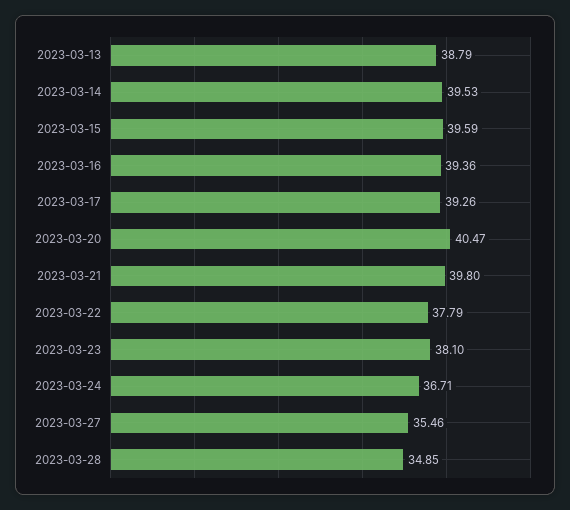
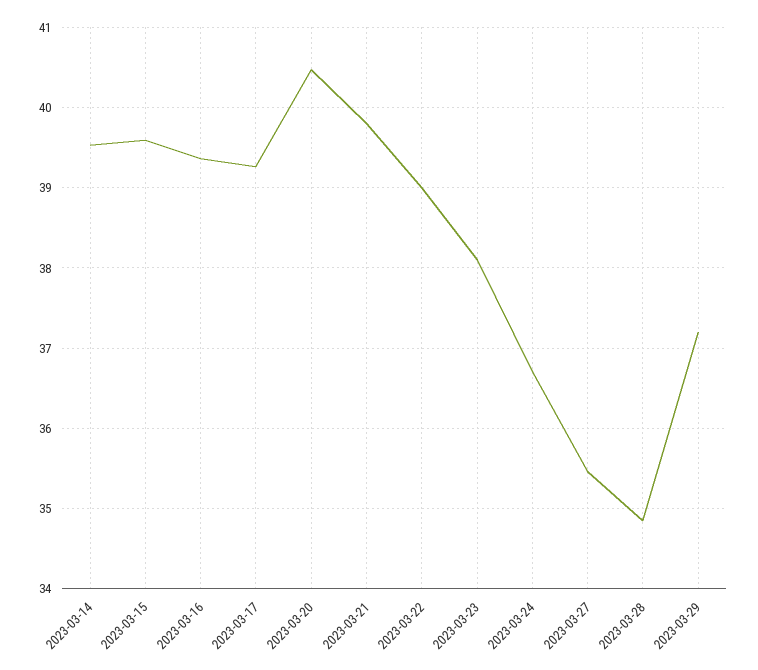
2023-03-13: 38.79 -> none
2023-03-22: 37.79 -> 39
2023-03-29: none -> 37.2

